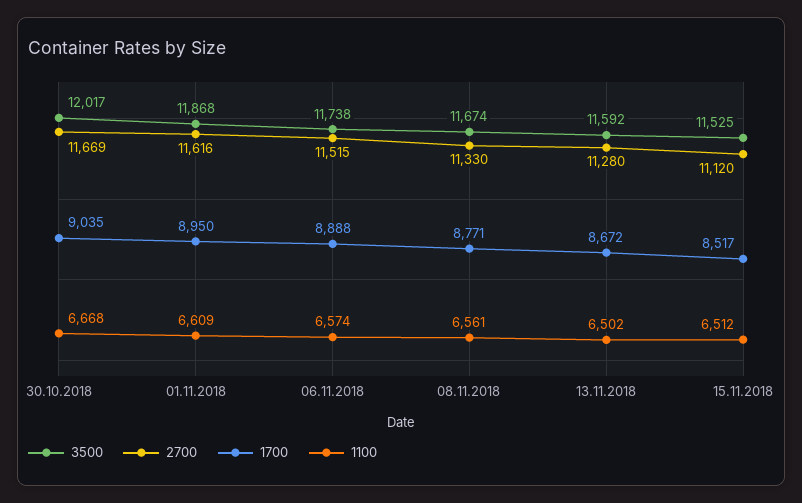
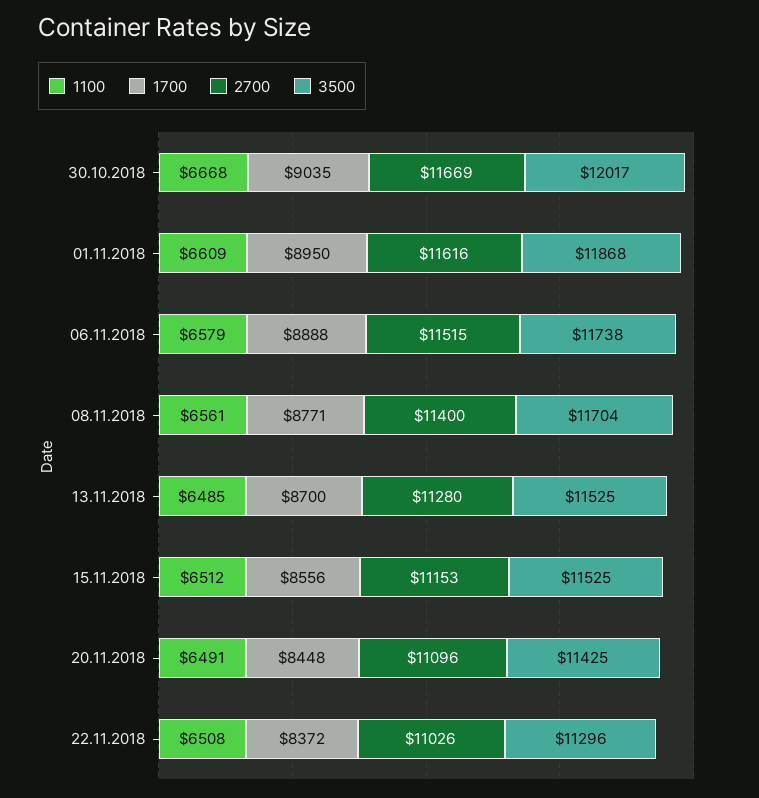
1100, 06.11.2018: 6574 -> 6579
3500, 08.11.2018: 11674 -> 11704
2700, 08.11.2018: 11330 -> 11400
3500, 13.11.2018: 11592 -> 11525
1700, 13.11.2018: 8672 -> 8700
1100, 13.11.2018: 6502 -> 6485
2700, 15.11.2018: 11120 -> 11153
1700, 15.11.2018: 8517 -> 8556
1100, 20.11.2018: none -> 6491
1700, 20.11.2018: none -> 8448
2700, 20.11.2018: none -> 11096
3500, 20.11.2018: none -> 11425
1100, 22.11.2018: none -> 6508
1700, 22.11.2018: none -> 8372
2700, 22.11.2018: none -> 11026
3500, 22.11.2018: none -> 11296

